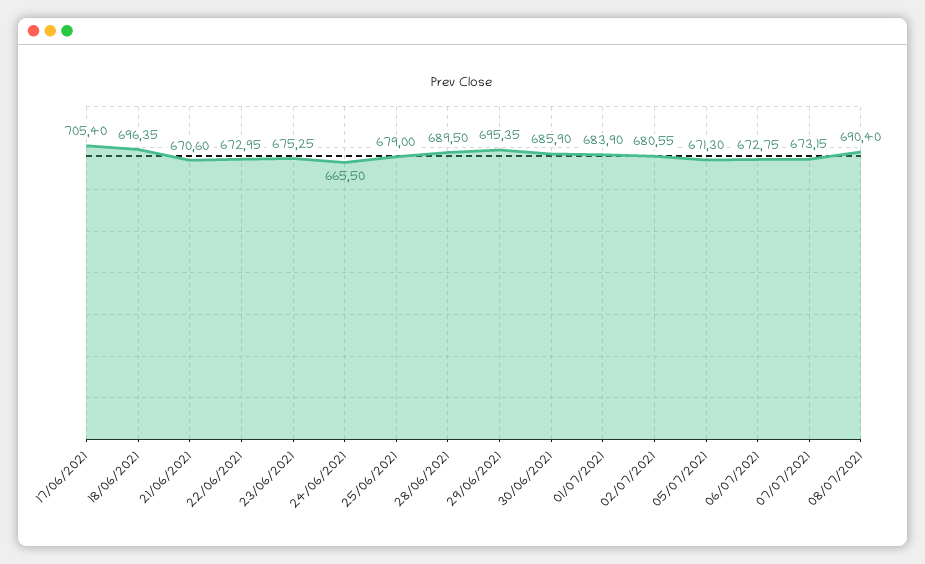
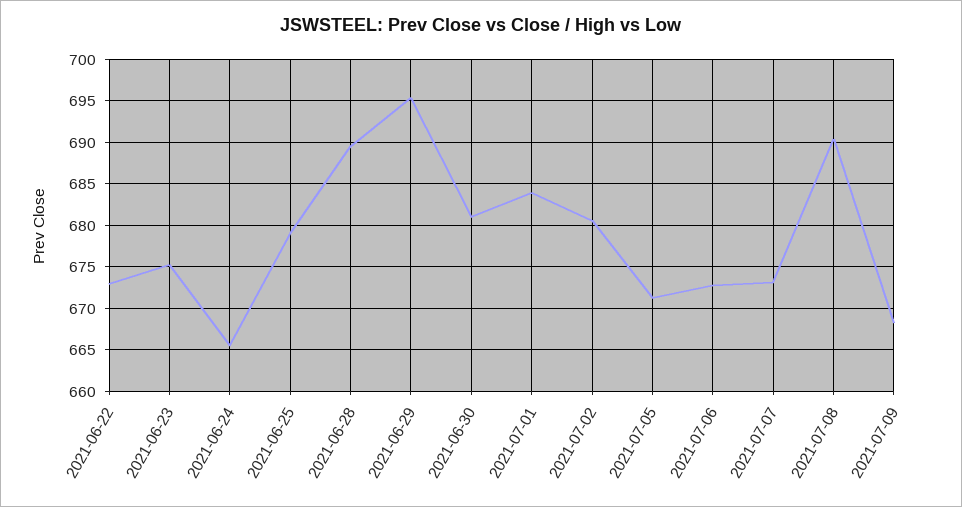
17/06/2021: 705.4 -> none
18/06/2021: 696.35 -> none
21/06/2021: 670.6 -> none
30/06/2021: 685.9 -> 681
2021-07-09: none -> 668

